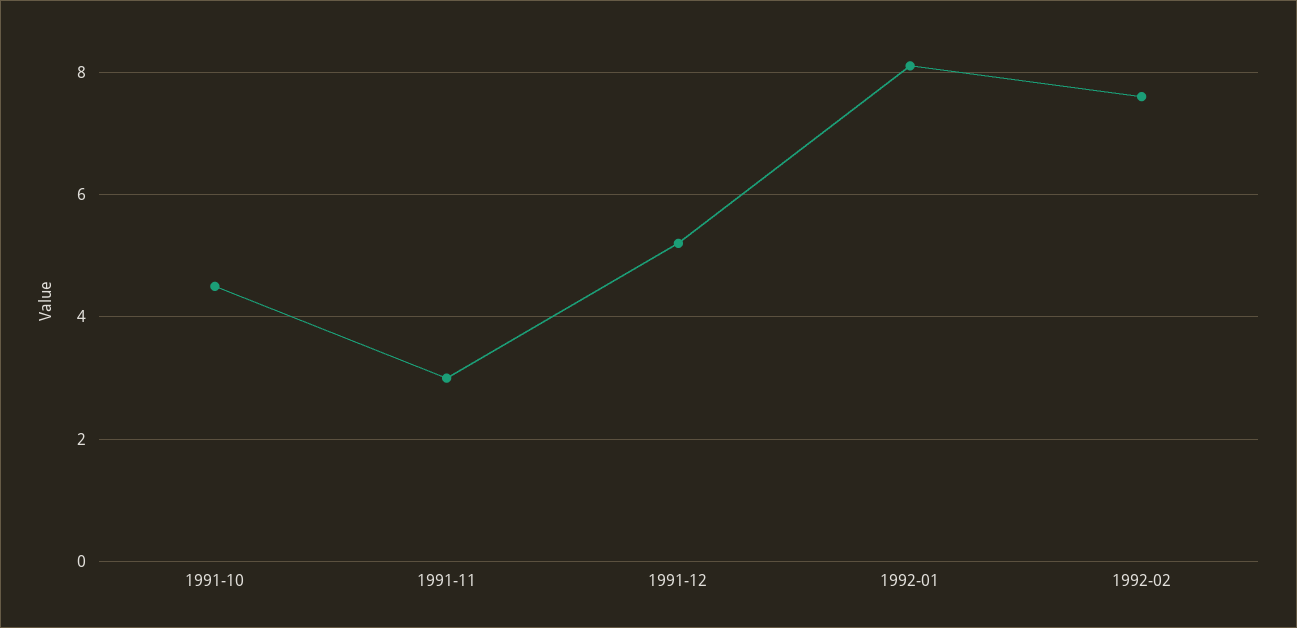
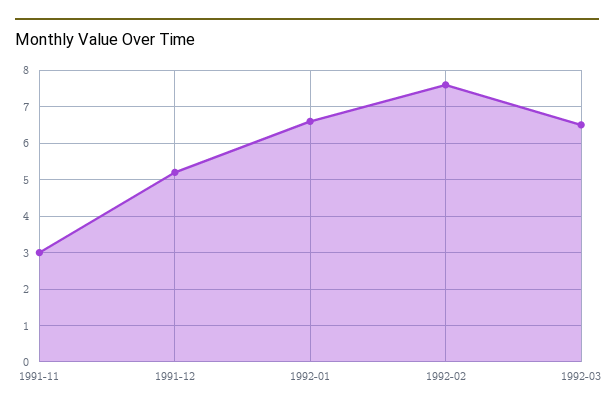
1991-10: 4.5 -> none
1992-01: 8 -> 6.5
1992-03: none -> 6.5

